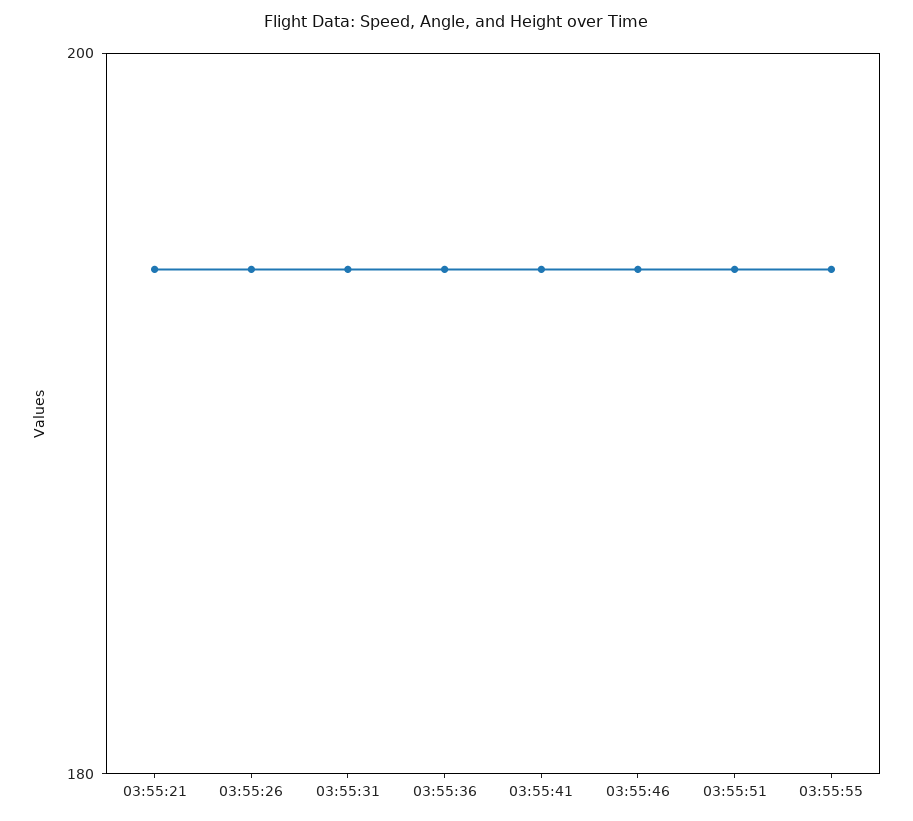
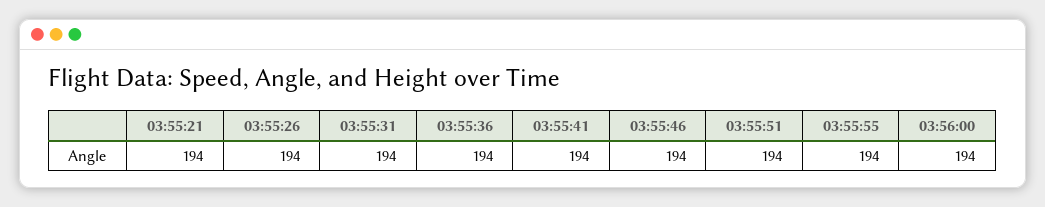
03:56:00: none -> 194

